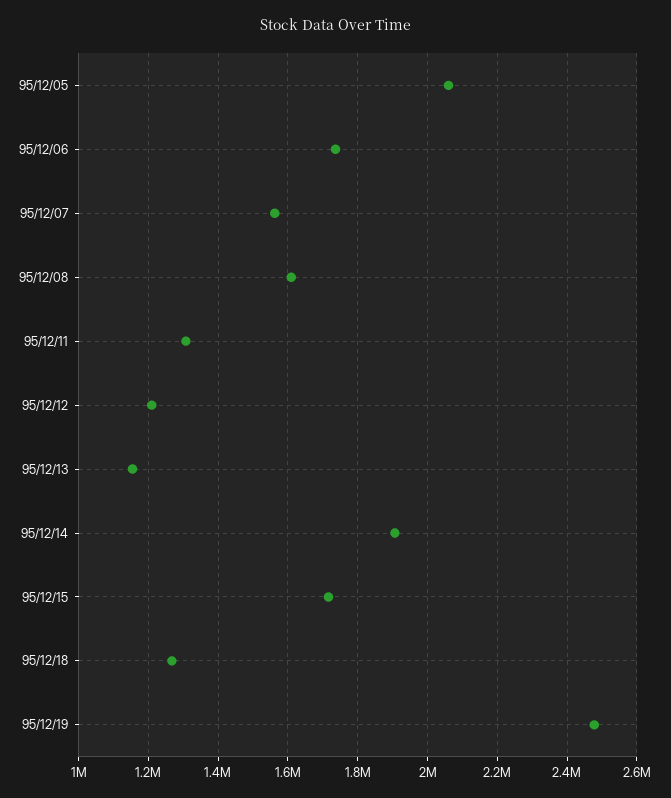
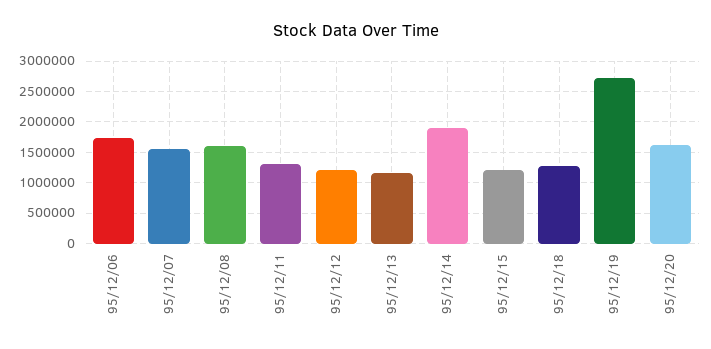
95/12/05: 2060000 -> none
95/12/15: 1720000 -> 1200000
95/12/19: 2480000 -> 2700000
95/12/20: none -> 1600000

